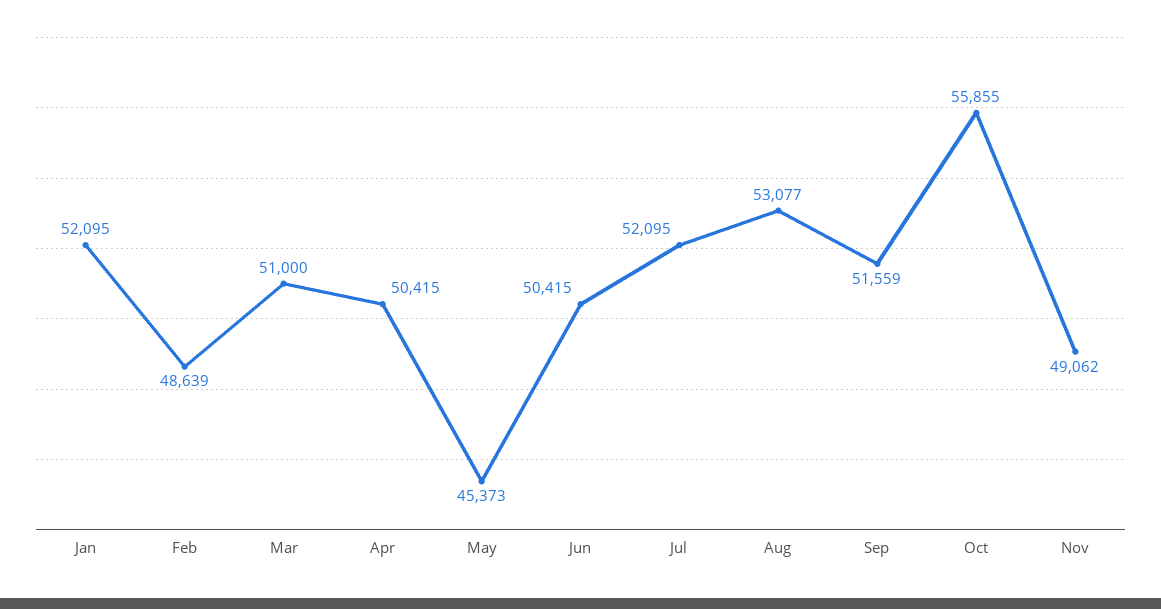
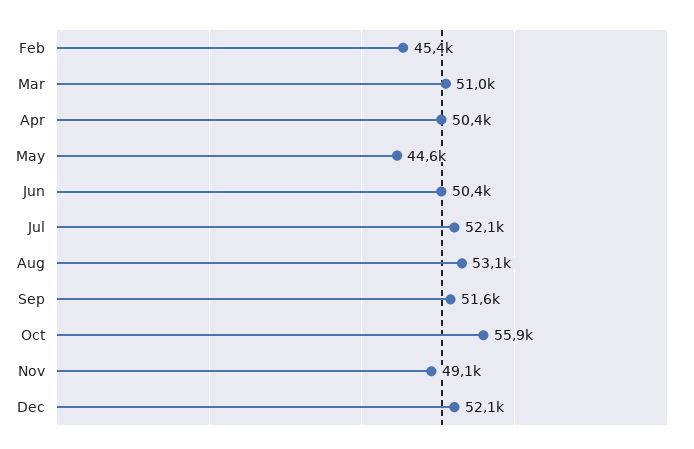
Jan: 52095 -> none
Feb: 48639 -> 45400
May: 45373 -> 44600
Dec: none -> 52100

